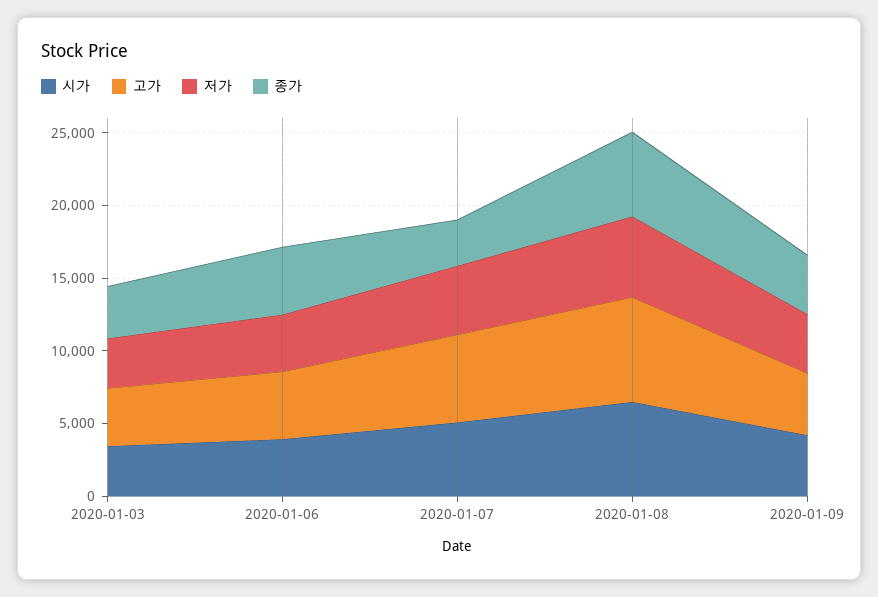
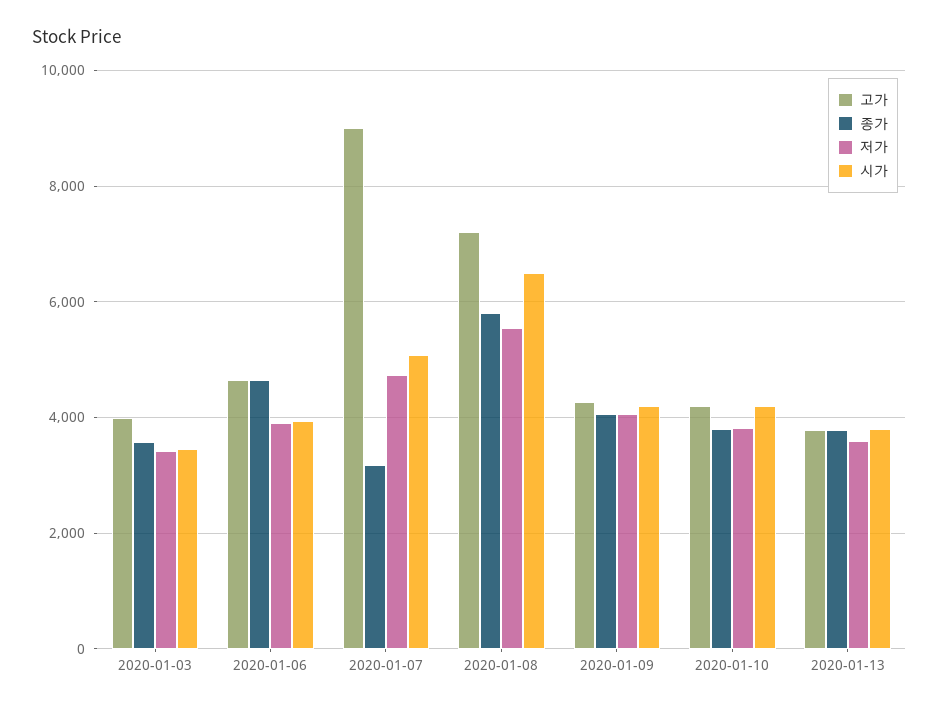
고가, 2020-01-07: 6000 -> 9000
고가, 2020-01-10: none -> 4200
종가, 2020-01-10: none -> 3800
저가, 2020-01-10: none -> 3800
시가, 2020-01-10: none -> 4200
고가, 2020-01-13: none -> 3800
종가, 2020-01-13: none -> 3800
저가, 2020-01-13: none -> 3600
시가, 2020-01-13: none -> 3800

